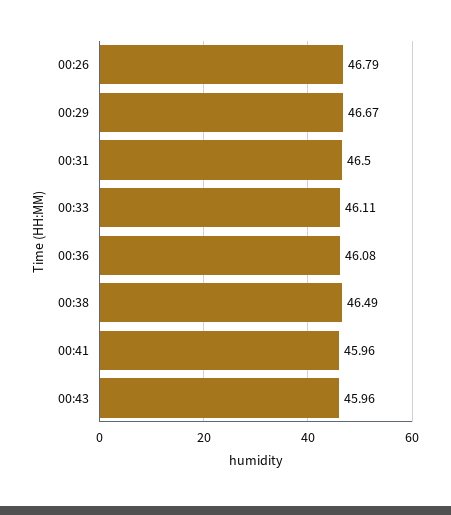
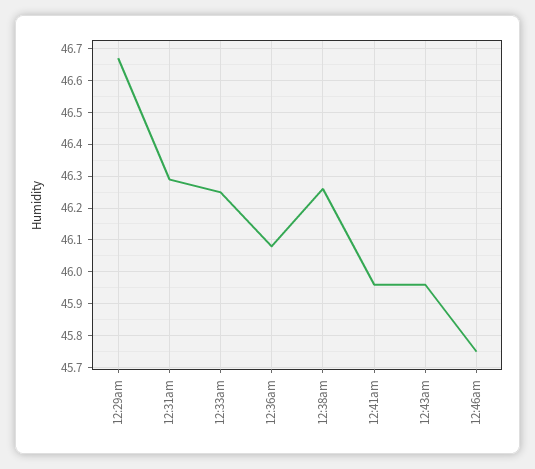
00:26: 46.79 -> none
00:31: 46.5 -> 46.3
00:33: 46.11 -> 46.25
00:38: 46.49 -> 46.25
12:46am: none -> 45.75

